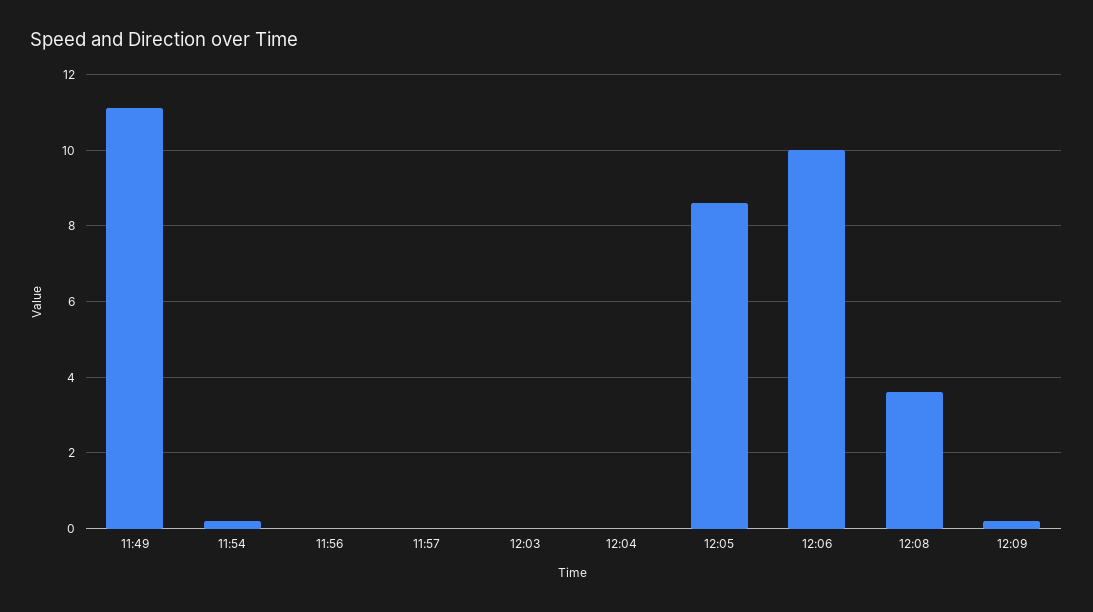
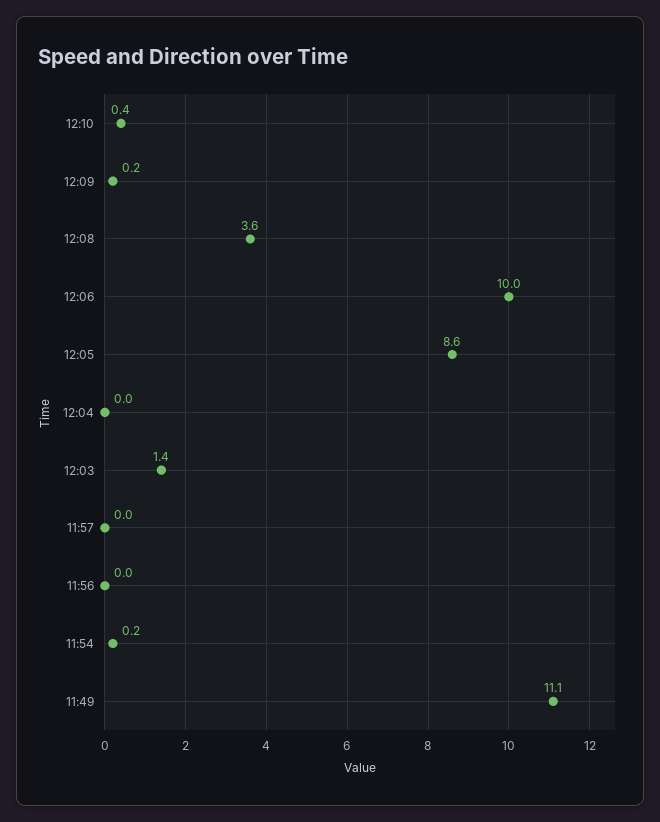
12:03: 0 -> 1.4
12:10: none -> 0.4

